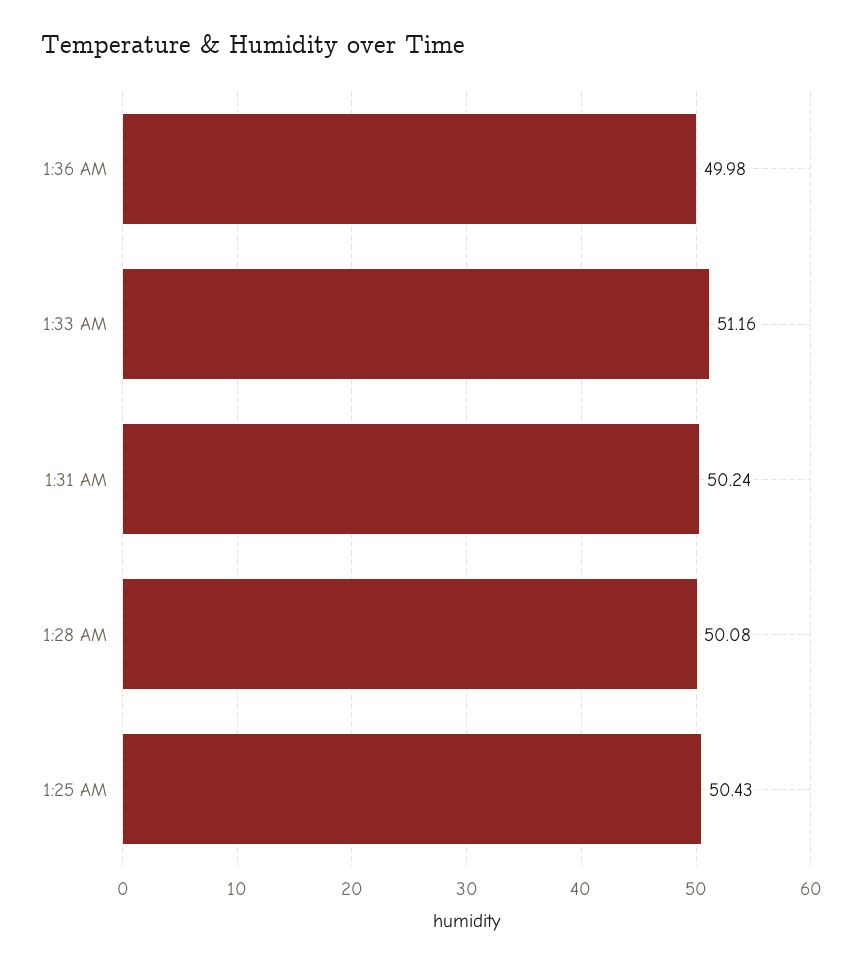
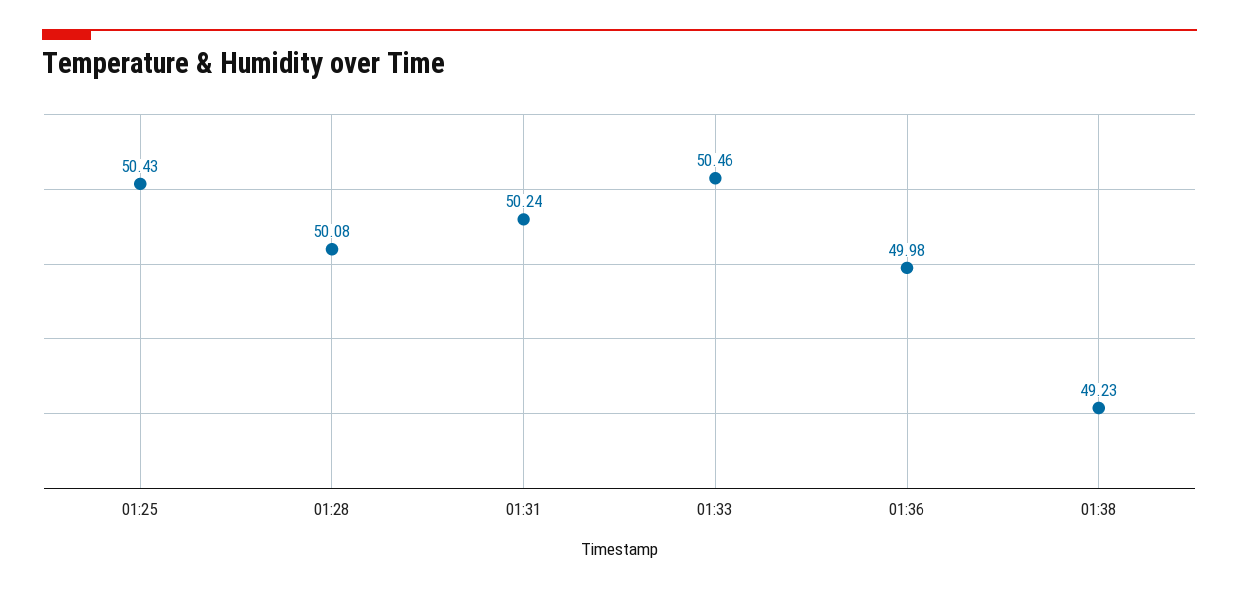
1:33 AM: 51.16 -> 50.46
01:38: none -> 49.23

